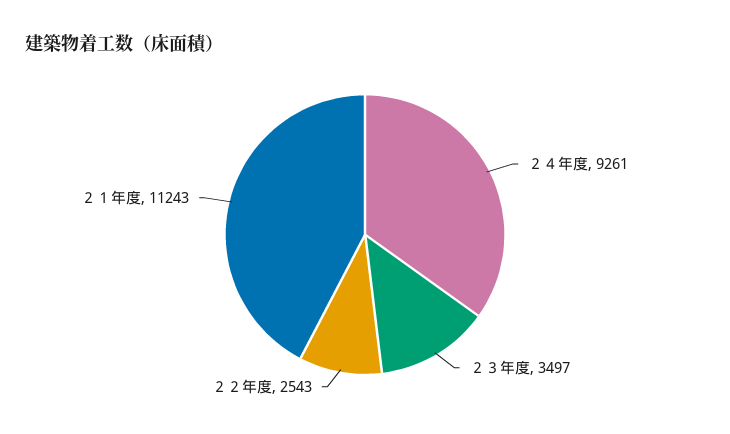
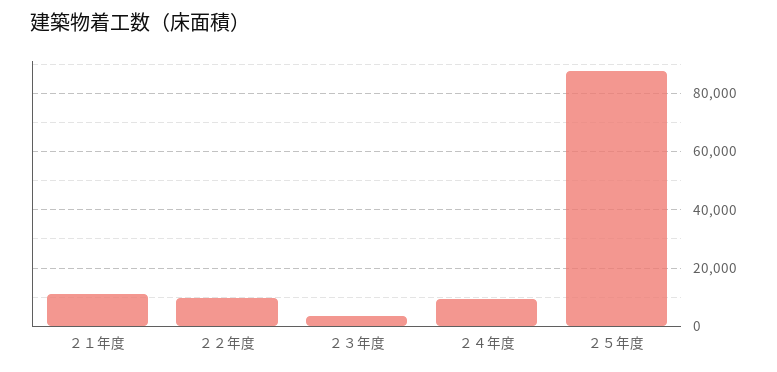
２２年度: 2543 -> 10000
２５年度: none -> 87500

